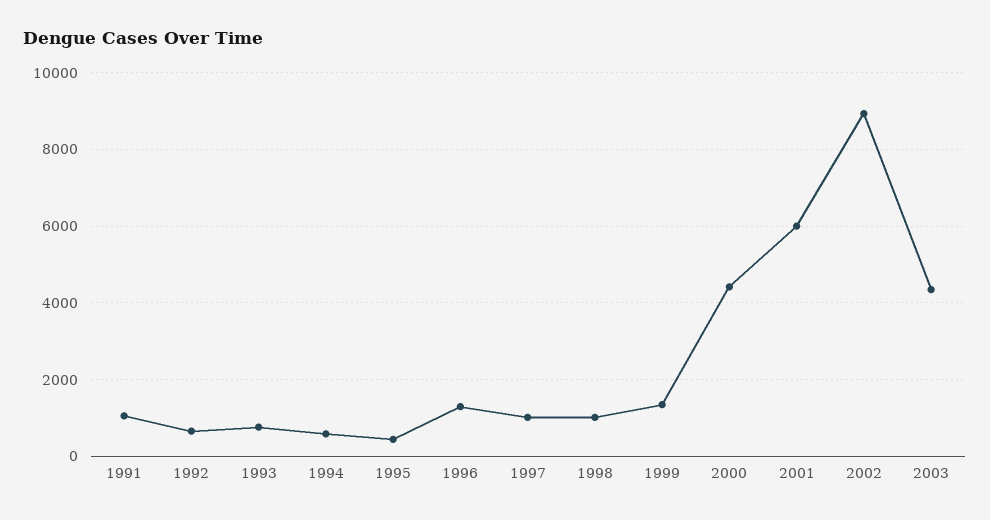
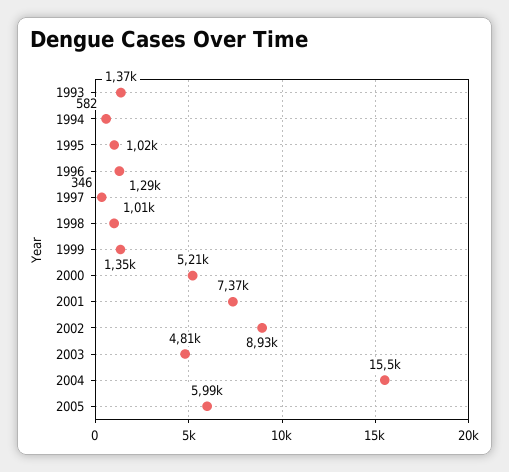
1991: 1000 -> none
1992: 600 -> none
1993: 800 -> 1370
1995: 400 -> 1020
1997: 1000 -> 346
2000: 4400 -> 5210
2001: 6000 -> 7370
2003: 4400 -> 4810
2004: none -> 15500
2005: none -> 5990

